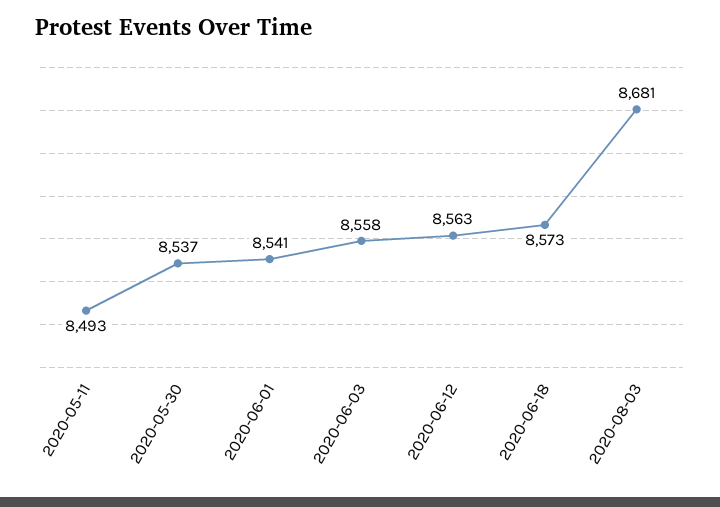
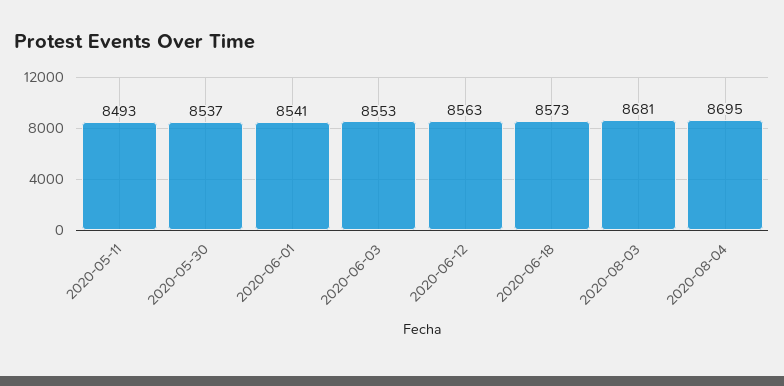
2020-06-03: 8558 -> 8553
2020-08-04: none -> 8695

